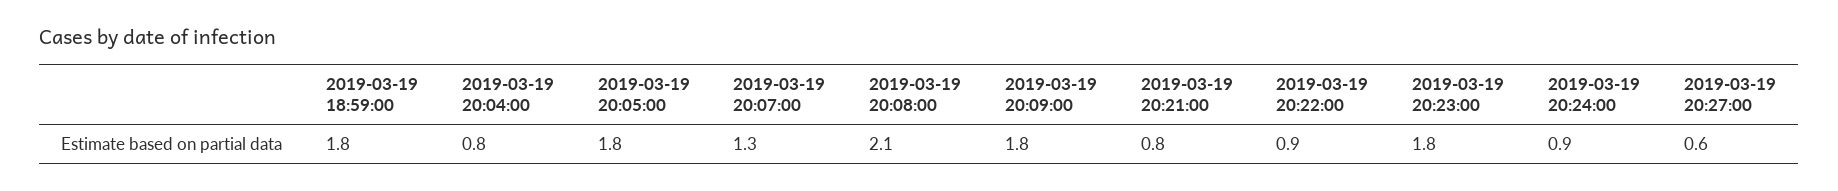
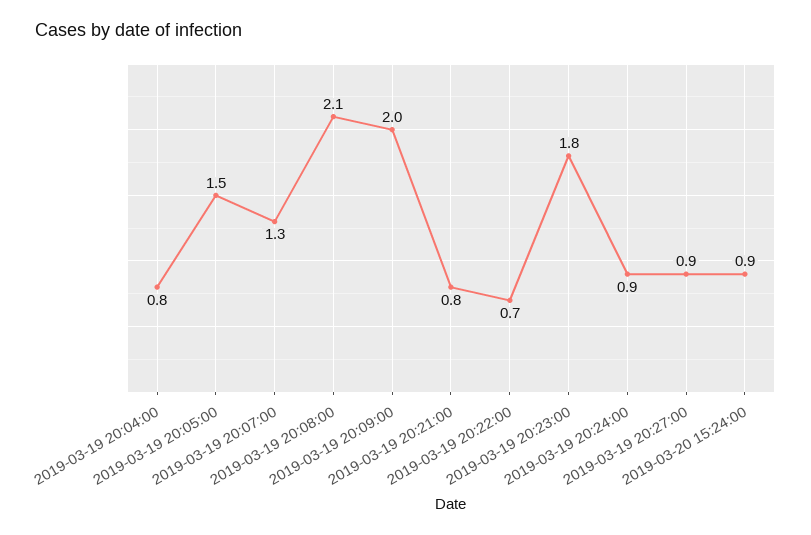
2019-03-19 18:59:00: 1.8 -> none
2019-03-19 20:05:00: 1.8 -> 1.5
2019-03-19 20:09:00: 1.8 -> 2
2019-03-19 20:22:00: 0.9 -> 0.7
2019-03-19 20:27:00: 0.6 -> 0.9
2019-03-20 15:24:00: none -> 0.9

